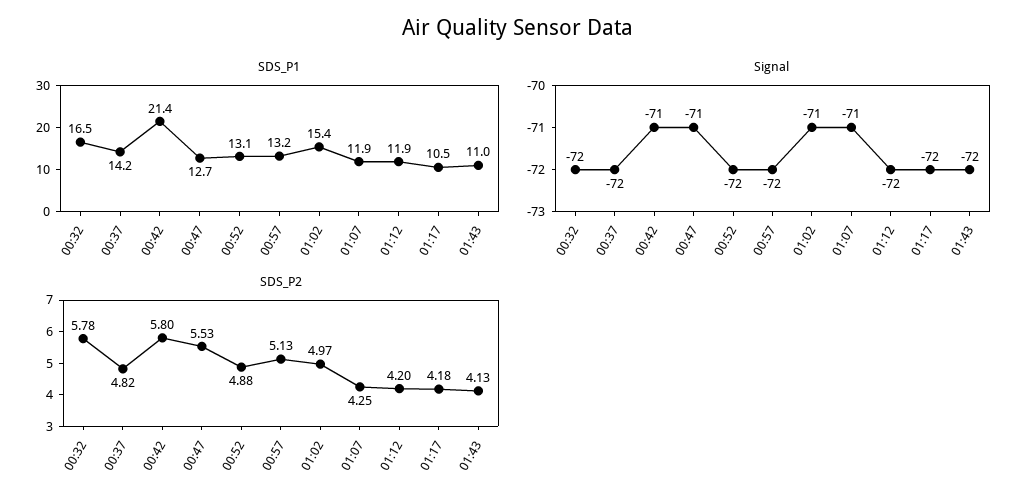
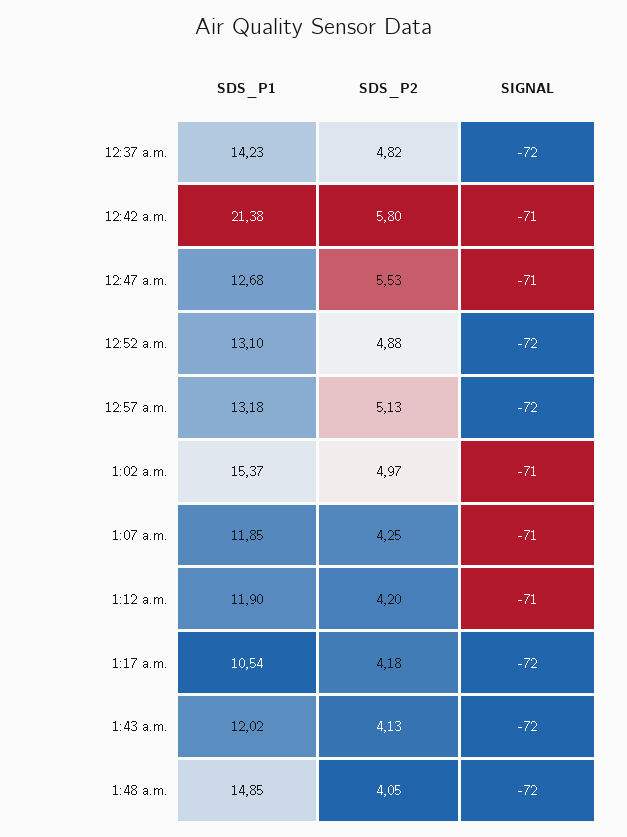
SDS_P1, 00:32: 16.5 -> none
SDS_P1, 01:43: 11 -> 12.02
Signal, 00:32: -72 -> none
Signal, 01:12: -72 -> -71
SDS_P2, 00:32: 5.78 -> none
SDS_P1, 1:48 a.m.: none -> 14.85
SDS_P2, 1:48 a.m.: none -> 4.05
Signal, 1:48 a.m.: none -> -72

